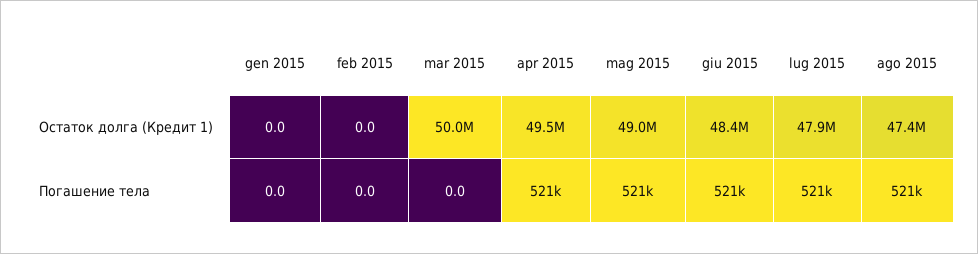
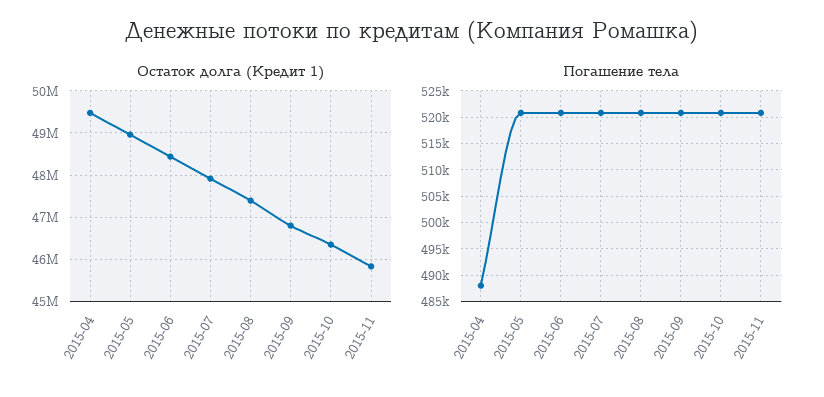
Остаток долга (Кредит 1), gen 2015: 0 -> none
Остаток долга (Кредит 1), feb 2015: 0 -> none
Остаток долга (Кредит 1), mar 2015: 50000000 -> none
Погашение тела, gen 2015: 0 -> none
Погашение тела, feb 2015: 0 -> none
Погашение тела, mar 2015: 0 -> none
Погашение тела, apr 2015: 521000 -> 487500
Остаток долга (Кредит 1), 2015-09: none -> 46800000
Остаток долга (Кредит 1), 2015-10: none -> 46400000
Остаток долга (Кредит 1), 2015-11: none -> 45800000
Погашение тела, 2015-09: none -> 520000
Погашение тела, 2015-10: none -> 520000
Погашение тела, 2015-11: none -> 520000

